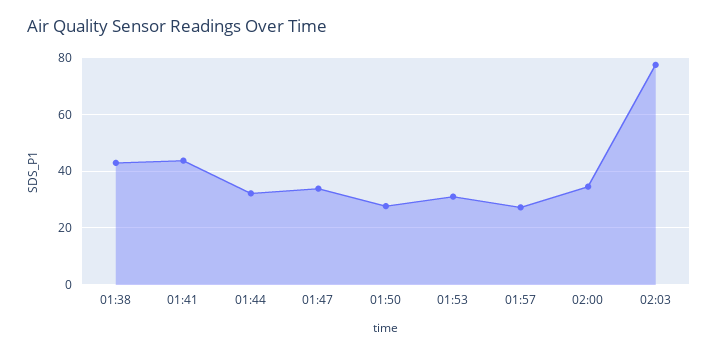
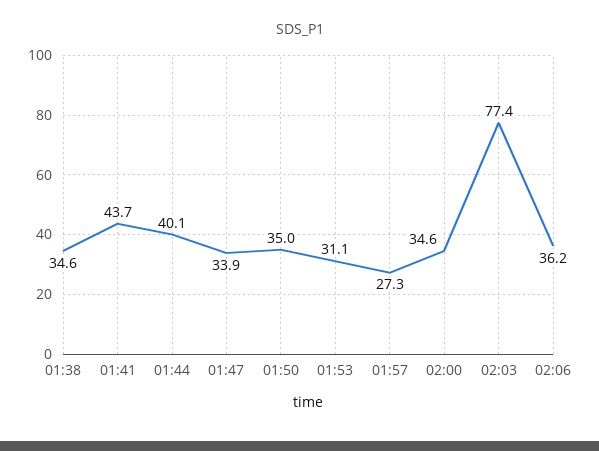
01:38: 42.5 -> 34.6
01:44: 32.5 -> 40.1
01:50: 27.5 -> 35
02:06: none -> 36.2

